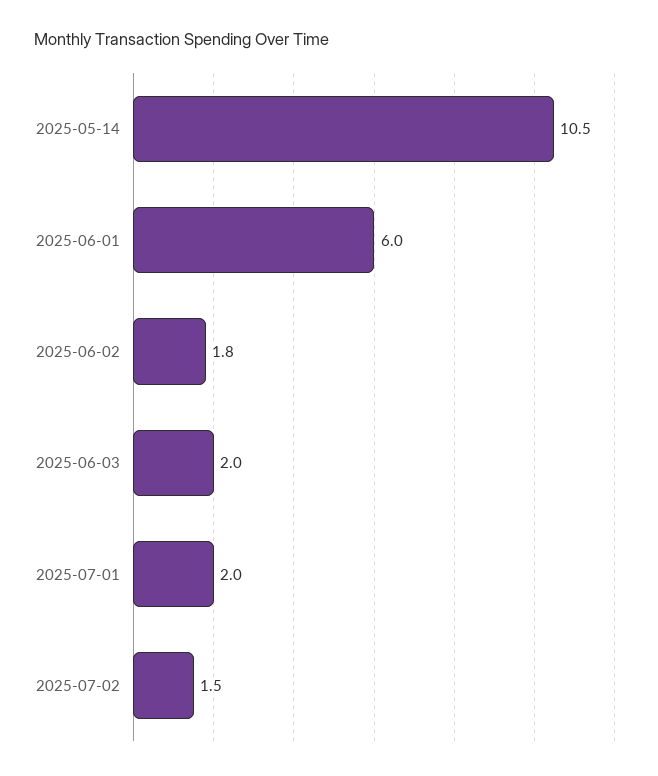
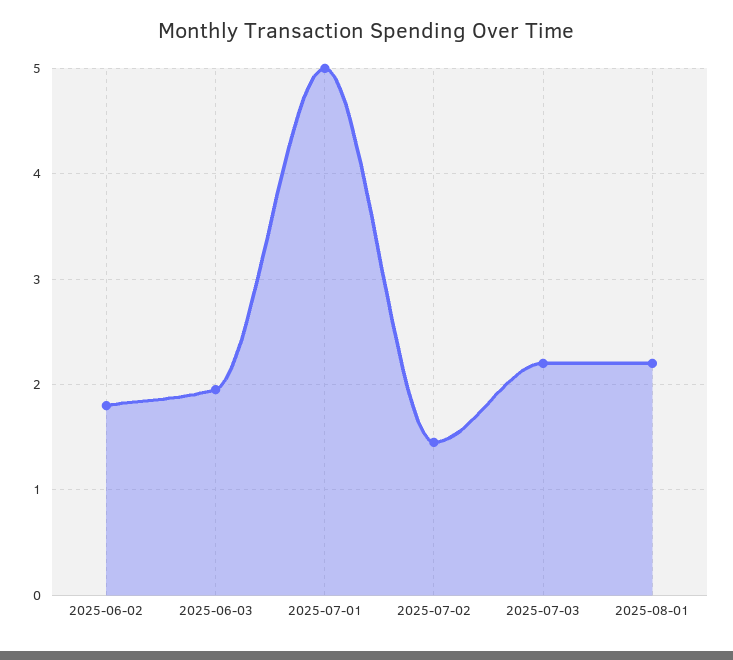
2025-05-14: 10.5 -> none
2025-06-01: 6 -> none
2025-07-01: 2 -> 5
2025-07-03: none -> 2.2
2025-08-01: none -> 2.2

